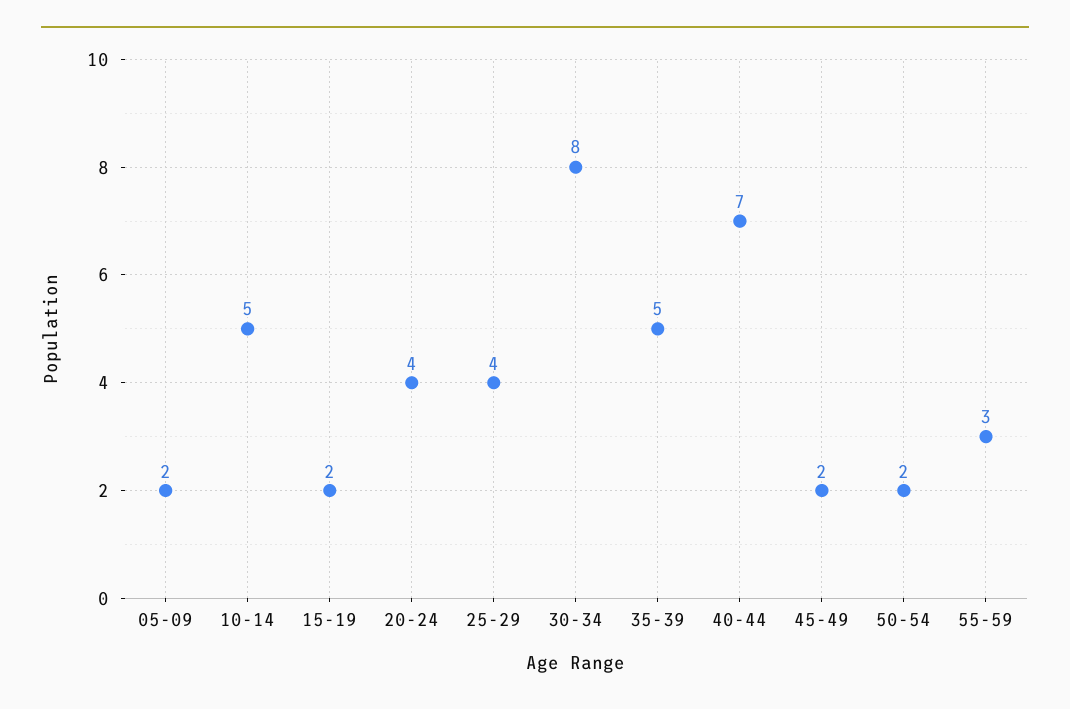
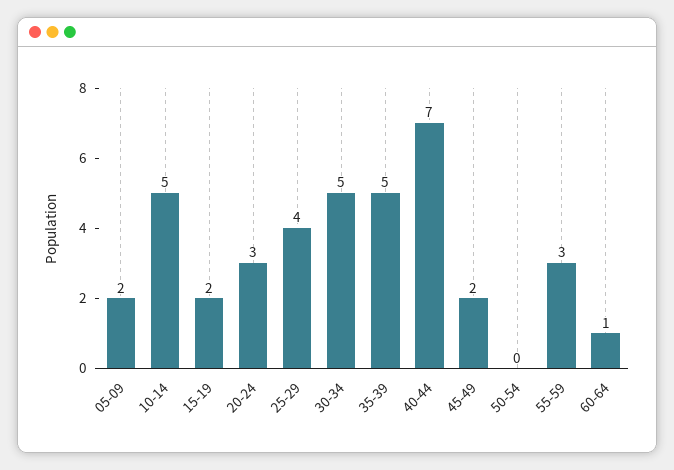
20-24: 4 -> 3
30-34: 8 -> 5
50-54: 2 -> 0
60-64: none -> 1

